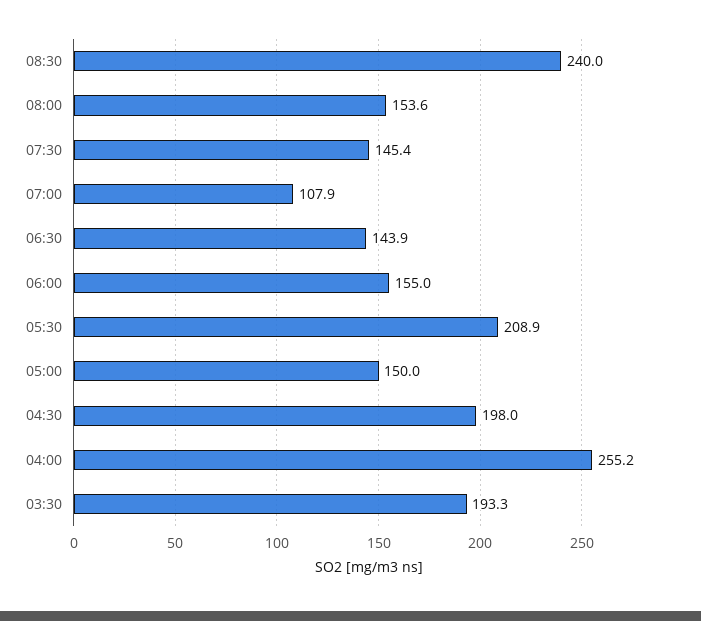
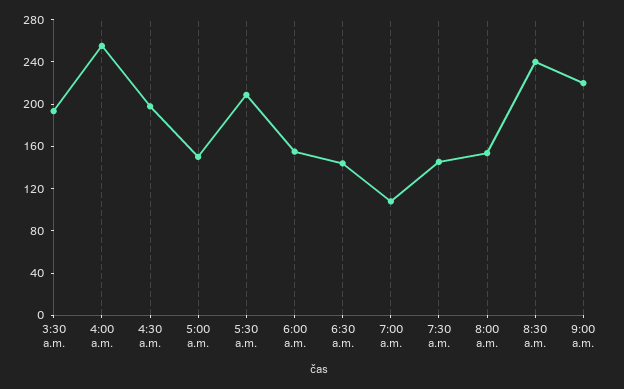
9:00 a.m.: none -> 220

